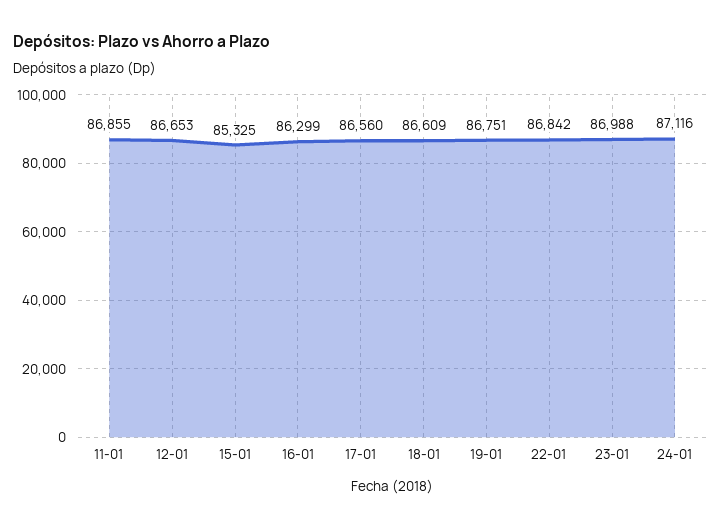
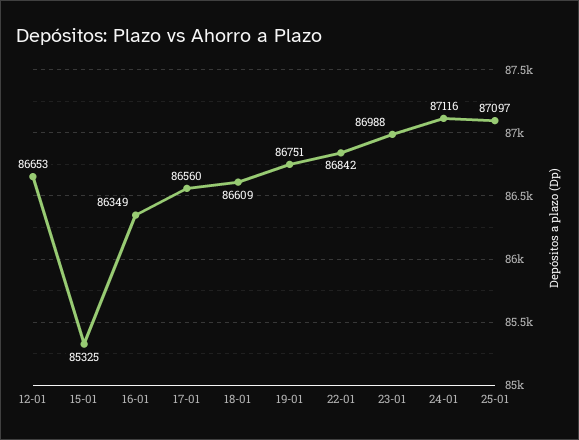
11-01: 86855 -> none
16-01: 86299 -> 86349
25-01: none -> 87097

